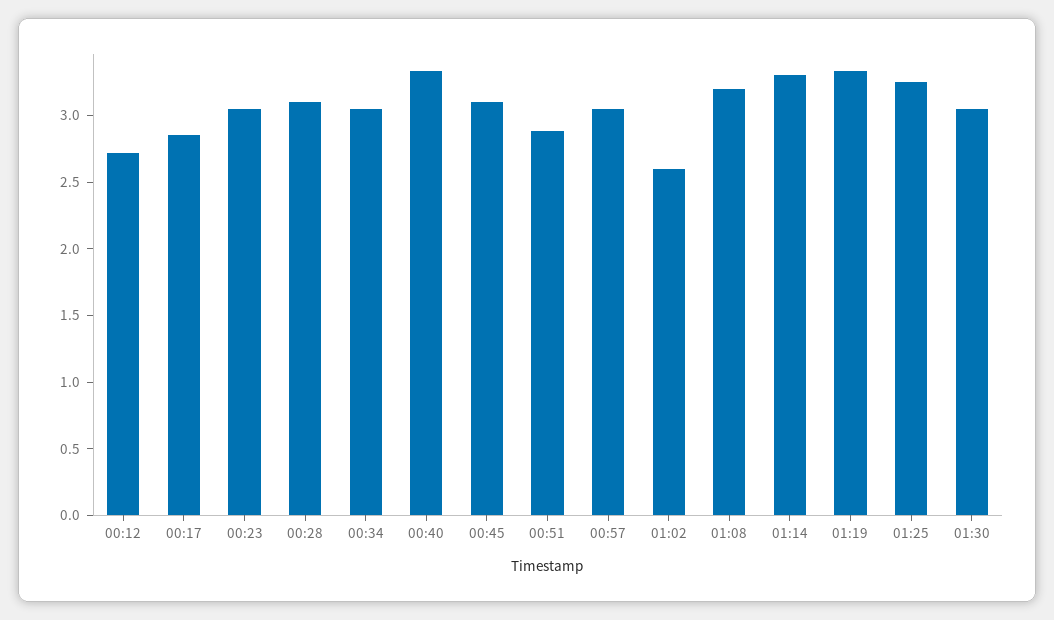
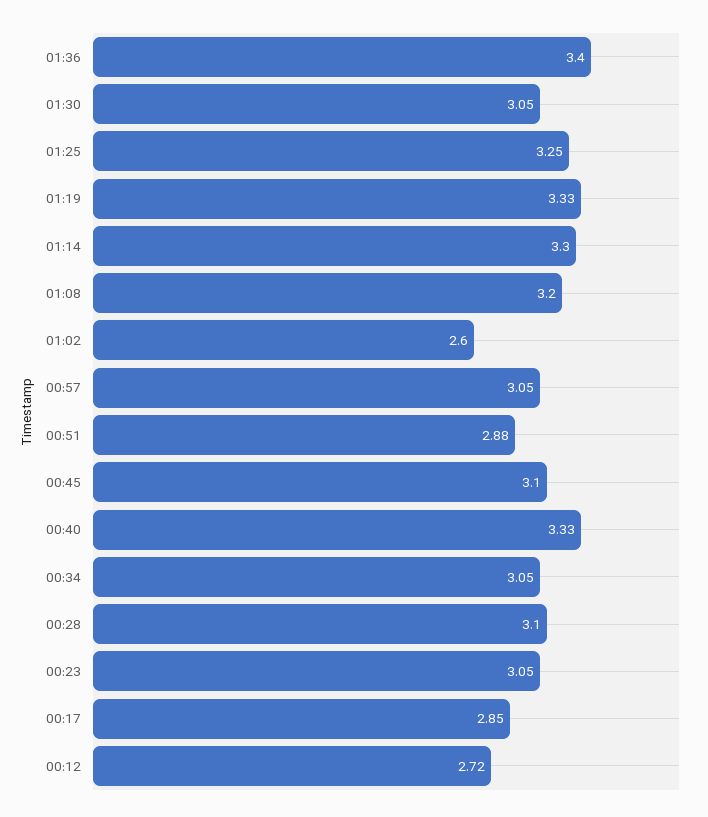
01:36: none -> 3.4

